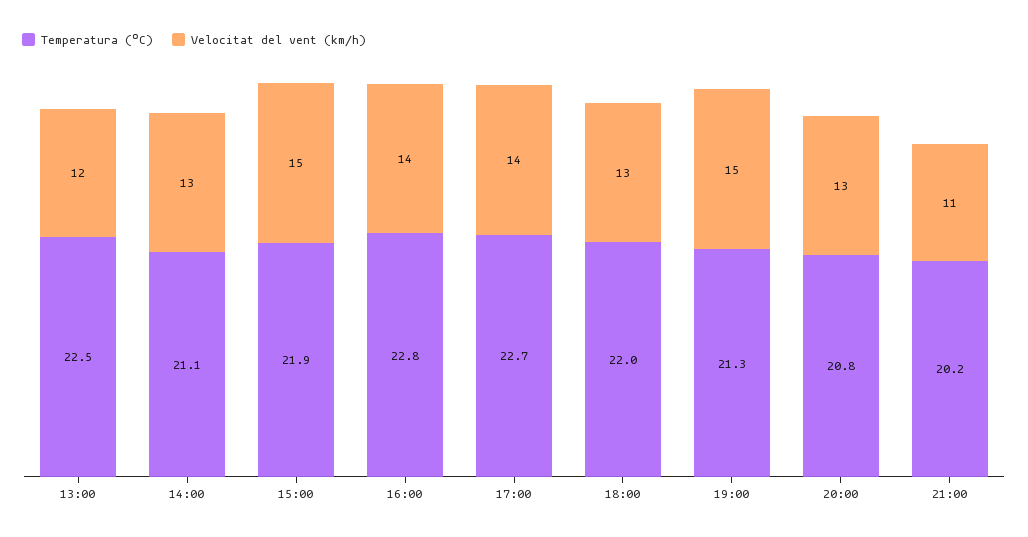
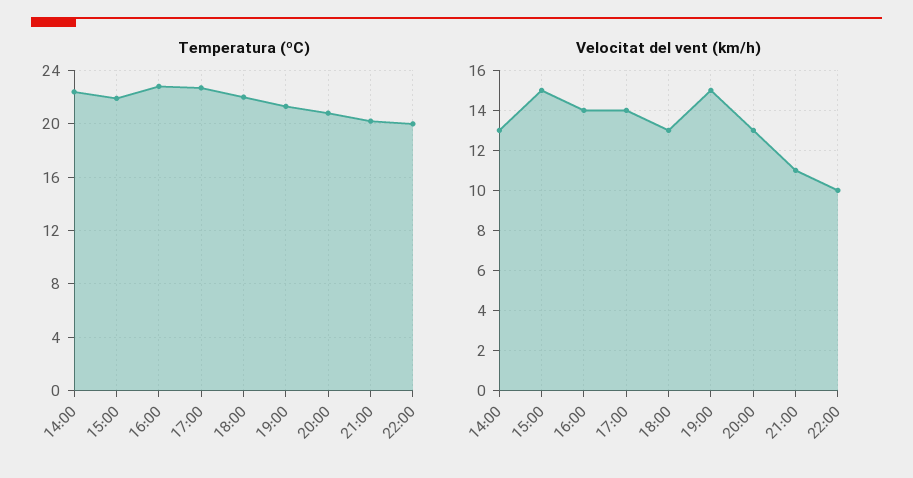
Temperatura (ºC), 13:00: 22.5 -> none
Velocitat del vent (km/h), 13:00: 12 -> none
Temperatura (ºC), 14:00: 21.1 -> 22.5
Temperatura (ºC), 22:00: none -> 20
Velocitat del vent (km/h), 22:00: none -> 10

